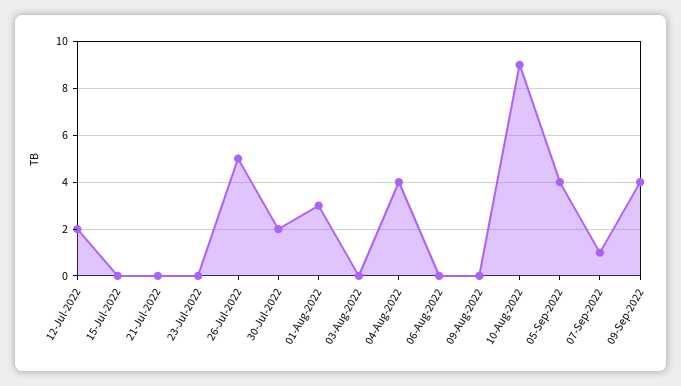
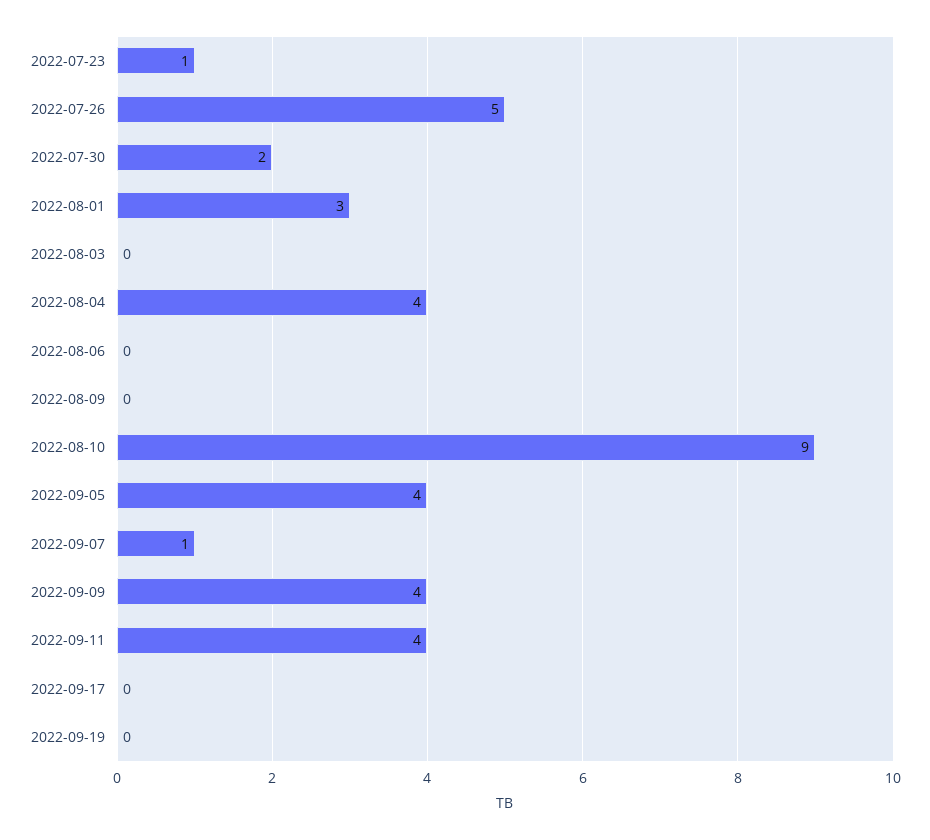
12-Jul-2022: 2 -> none
15-Jul-2022: 0 -> none
21-Jul-2022: 0 -> none
23-Jul-2022: 0 -> 1
2022-09-11: none -> 4
2022-09-17: none -> 0
2022-09-19: none -> 0

